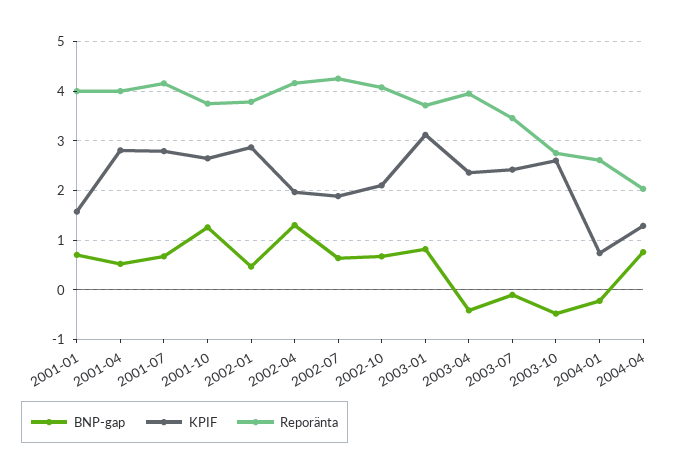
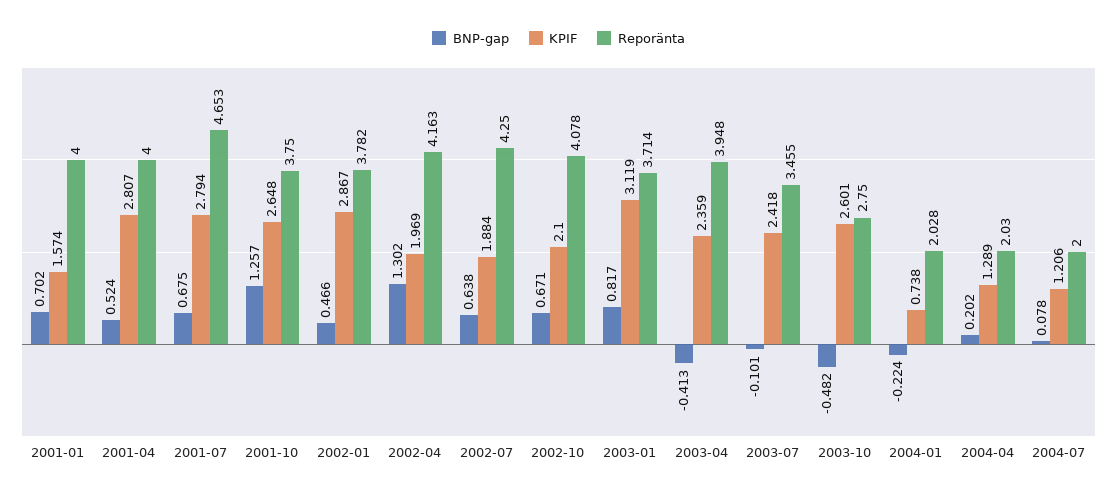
Reporänta, 2001-07: 4.2 -> 4.653
Reporänta, 2004-01: 2.6 -> 2.028
BNP-gap, 2004-04: 0.8 -> 0.202
BNP-gap, 2004-07: none -> 0.078
KPIF, 2004-07: none -> 1.206
Reporänta, 2004-07: none -> 2

